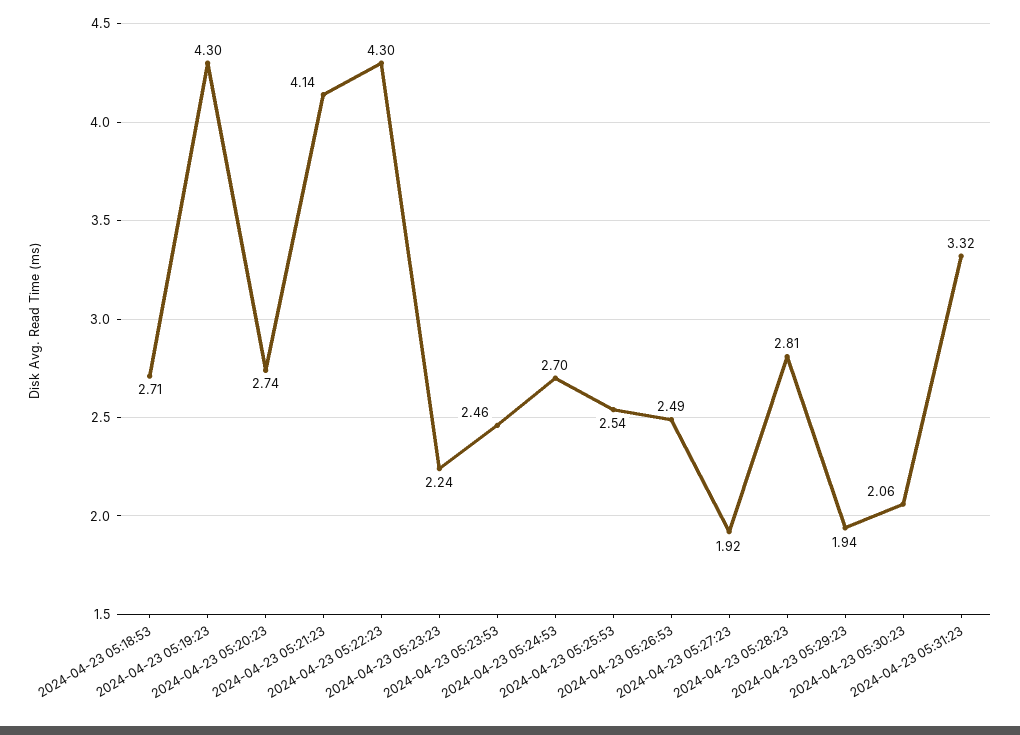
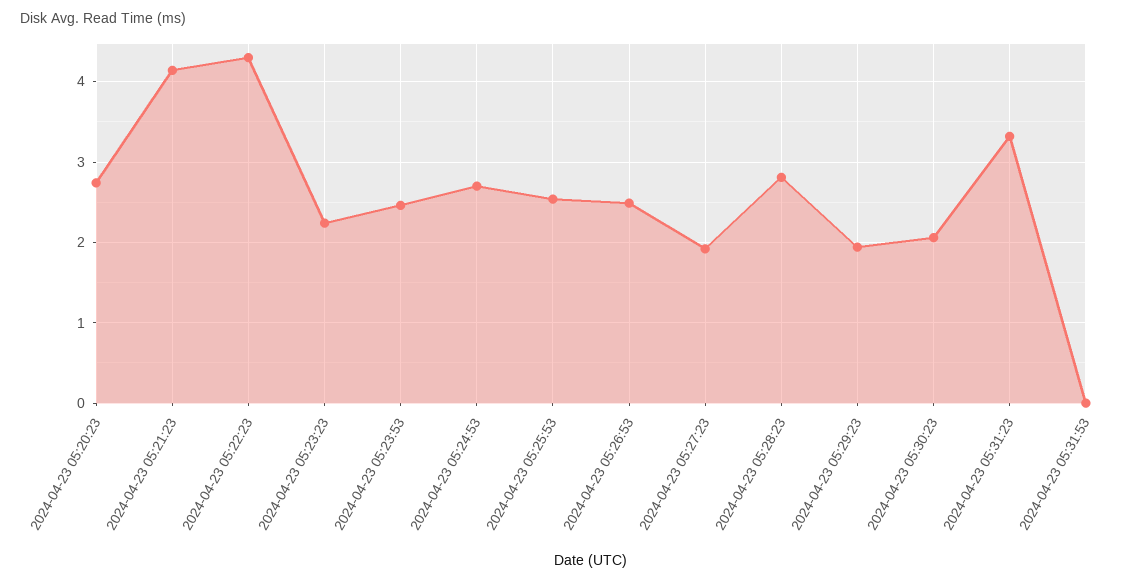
2024-04-23 05:18:53: 2.71 -> none
2024-04-23 05:19:23: 4.3 -> none
2024-04-23 05:31:53: none -> 0

